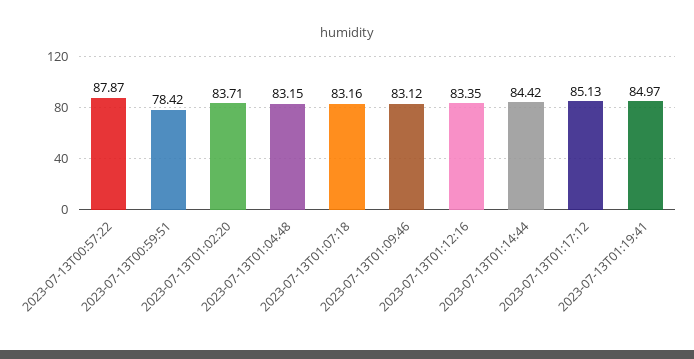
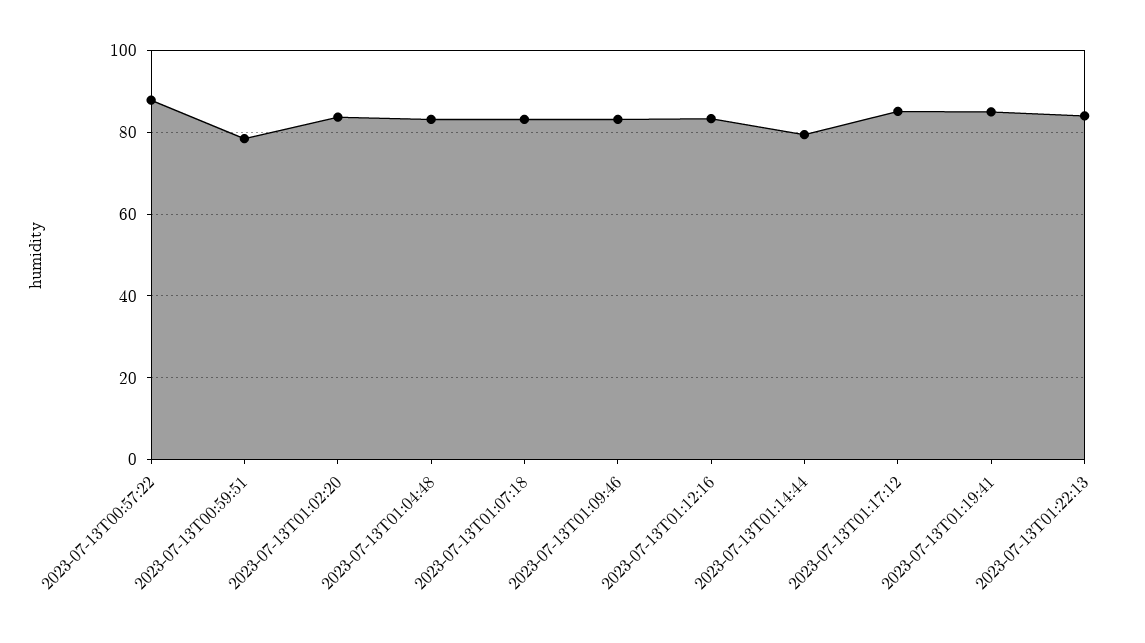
2023-07-13T01:14:44: 84.42 -> 80
2023-07-13T01:22:13: none -> 84

